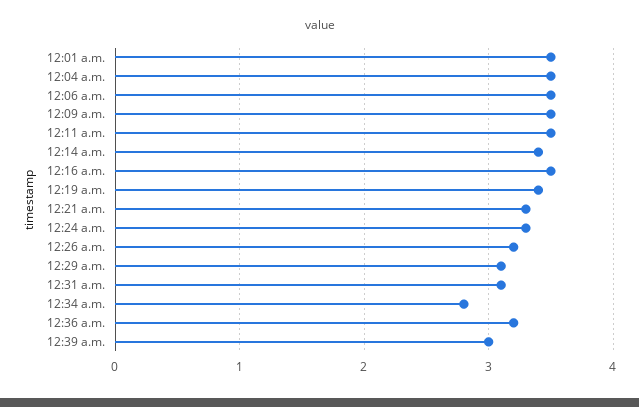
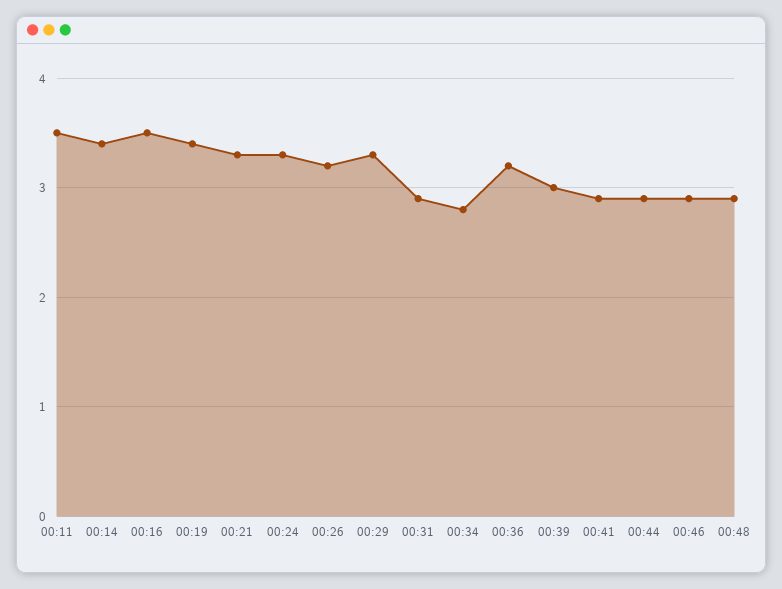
12:01 a.m.: 3.5 -> none
12:04 a.m.: 3.5 -> none
12:06 a.m.: 3.5 -> none
12:09 a.m.: 3.5 -> none
12:29 a.m.: 3.1 -> 3.3
12:31 a.m.: 3.1 -> 2.9
00:41: none -> 2.9
00:44: none -> 2.9
00:46: none -> 2.9
00:48: none -> 2.9

